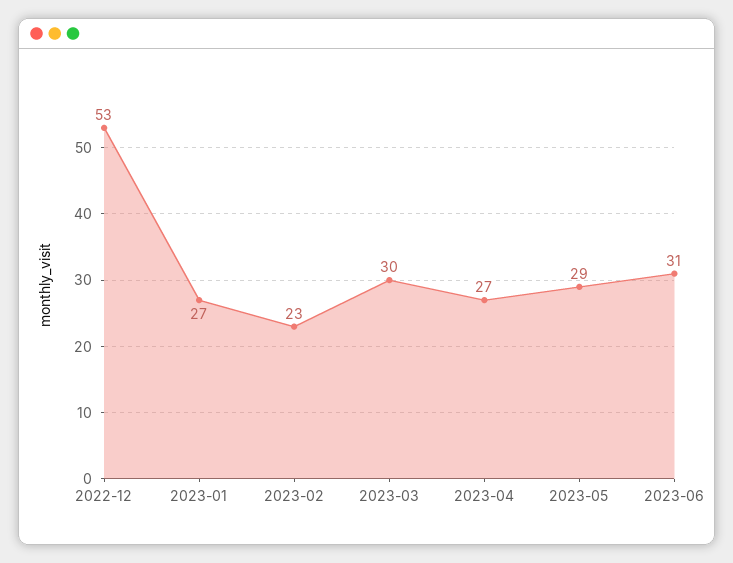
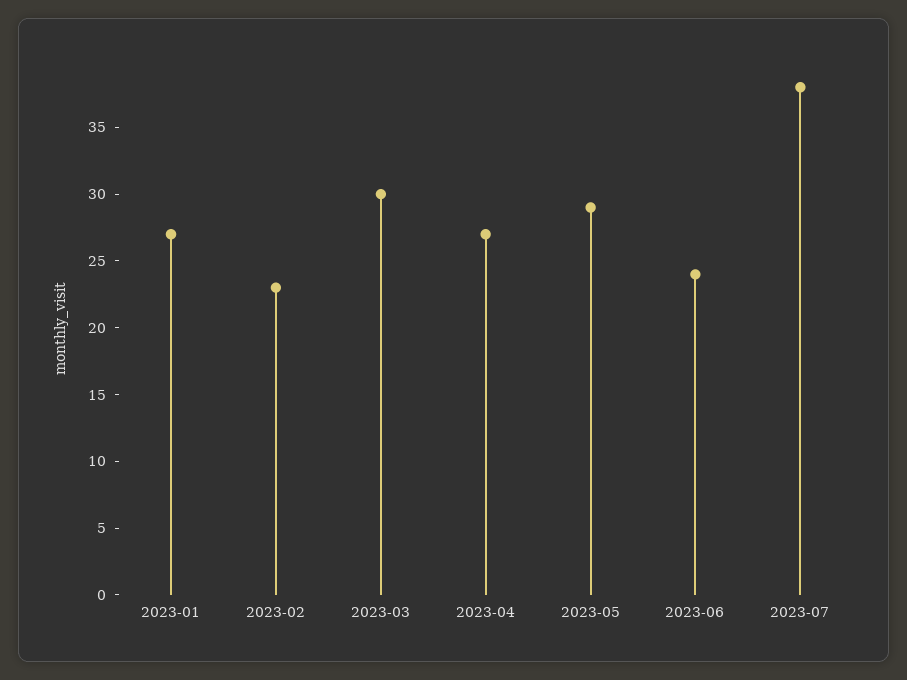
2022-12: 53 -> none
2023-06: 31 -> 24
2023-07: none -> 38

